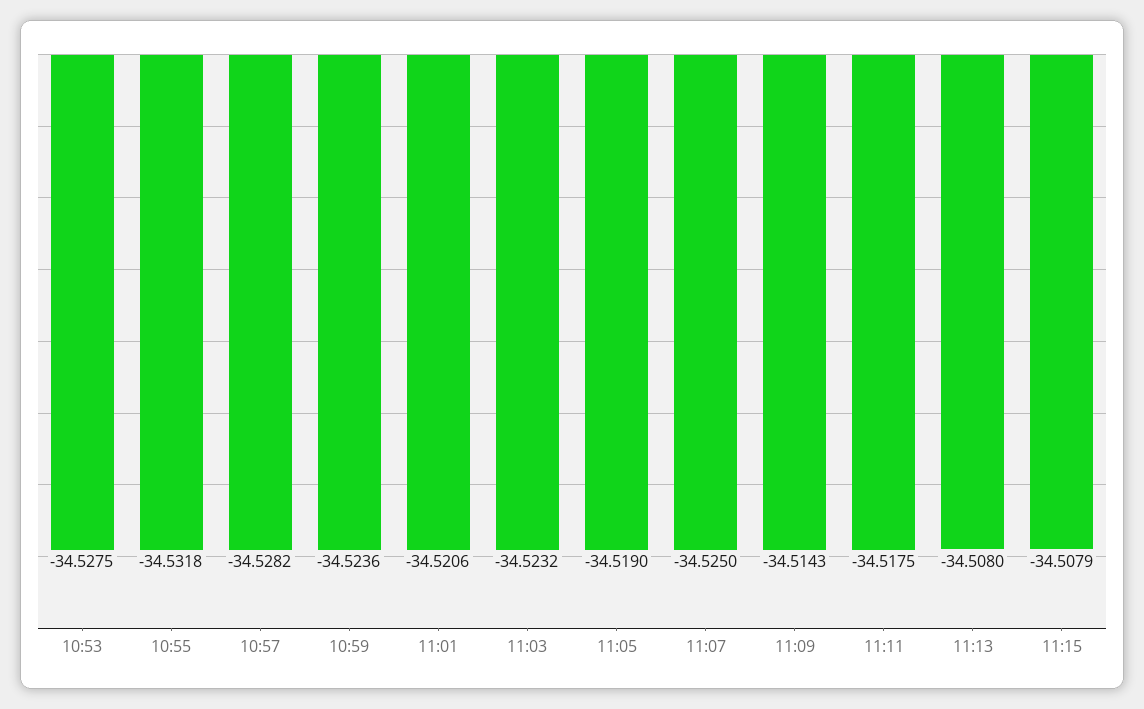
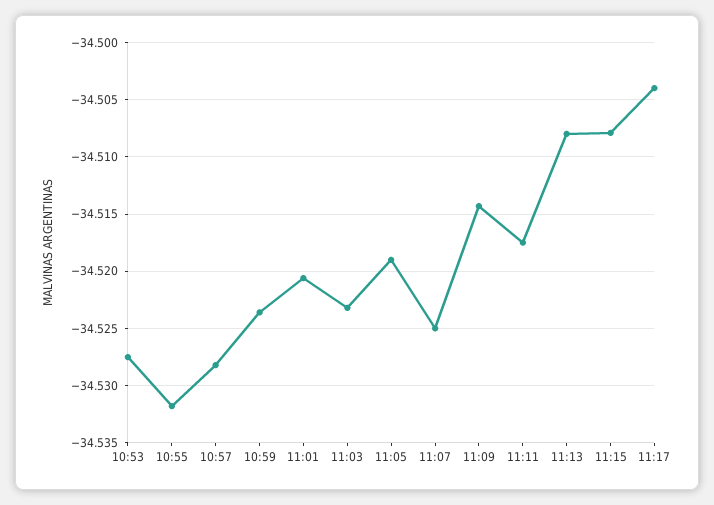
11:17: none -> -34.504

